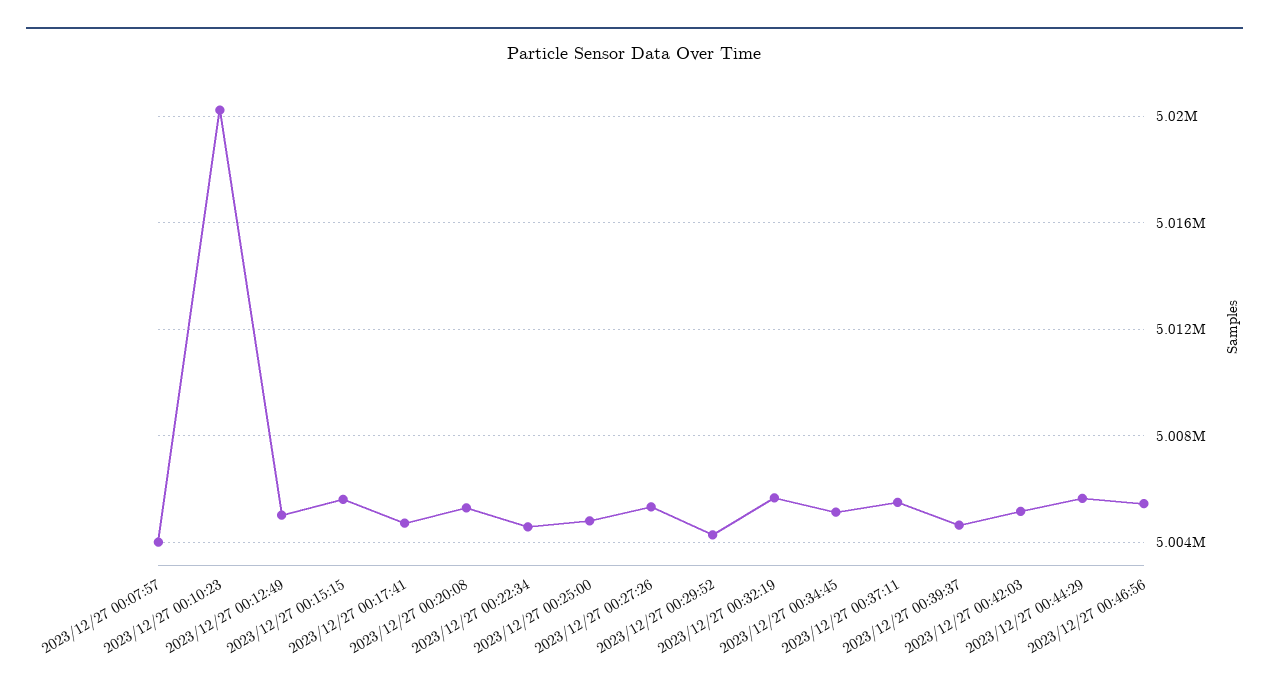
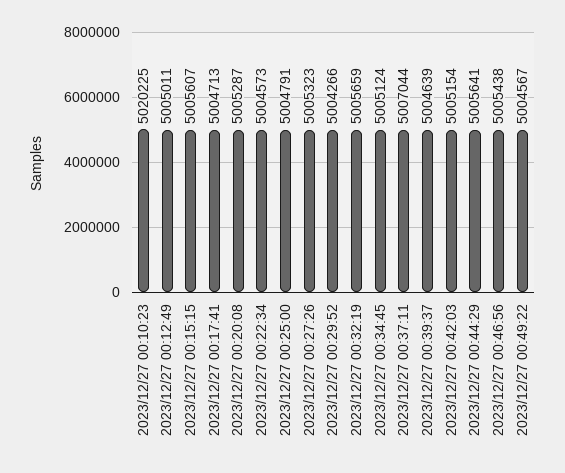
2023/12/27 00:07:57: 5004000 -> none
2023/12/27 00:37:11: 5005500 -> 5007044
2023/12/27 00:49:22: none -> 5004567

